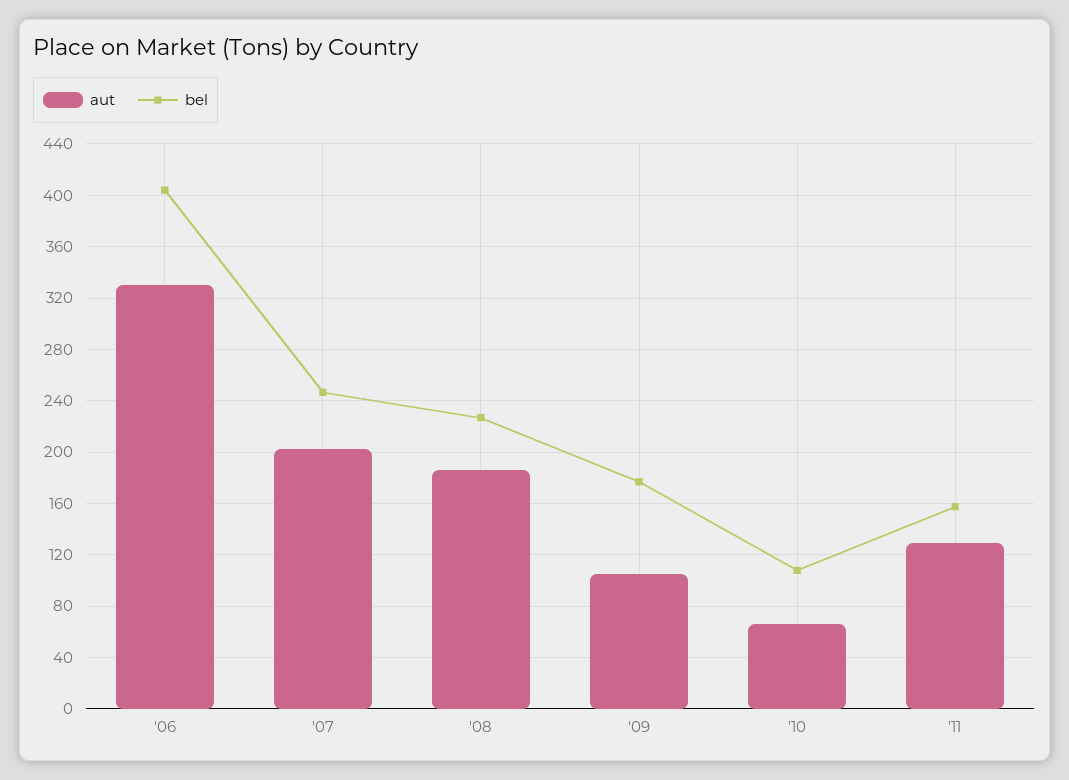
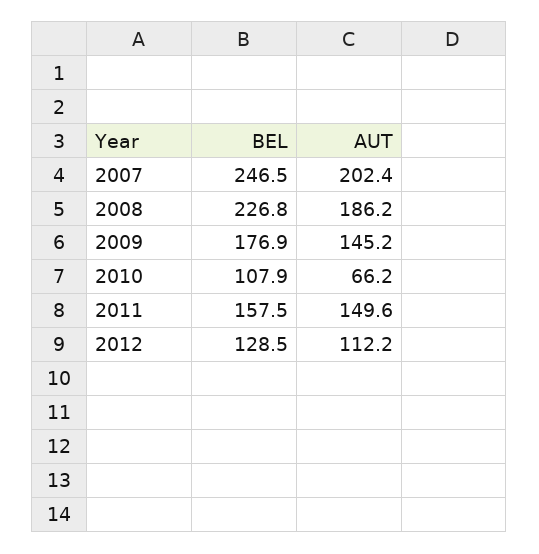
aut, '06: 330 -> none
bel, '06: 405 -> none
aut, '09: 105 -> 145.2
aut, '11: 130 -> 149.6
bel, 2012: none -> 128.5
aut, 2012: none -> 112.2

